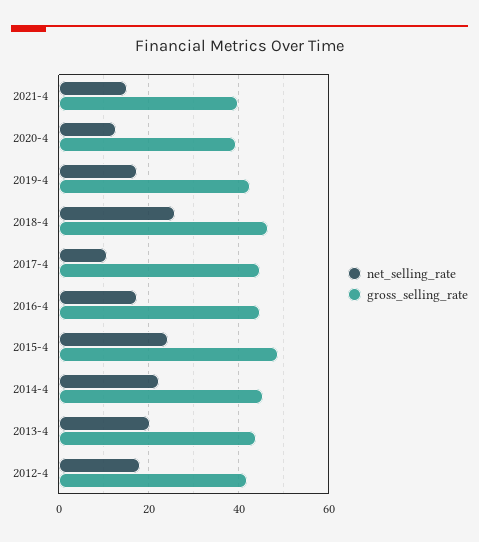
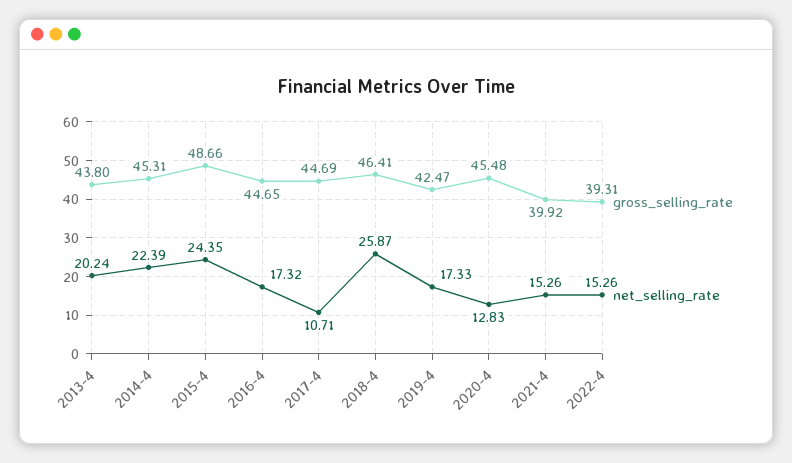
gross_selling_rate, 2020-4: 40 -> 45.48
net_selling_rate, 2012-4: 18 -> none
gross_selling_rate, 2012-4: 42 -> none
gross_selling_rate, 2022-4: none -> 39.31
net_selling_rate, 2022-4: none -> 15.26

